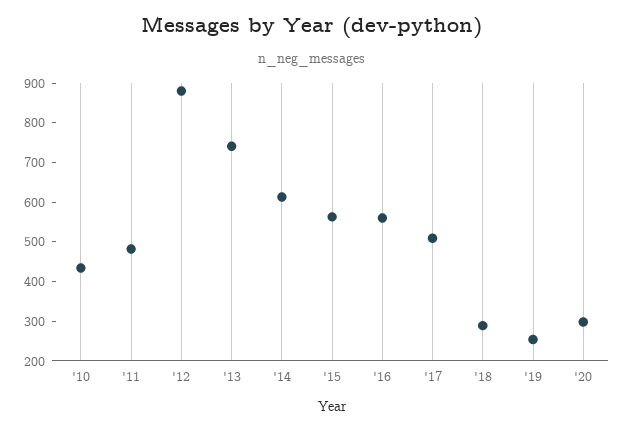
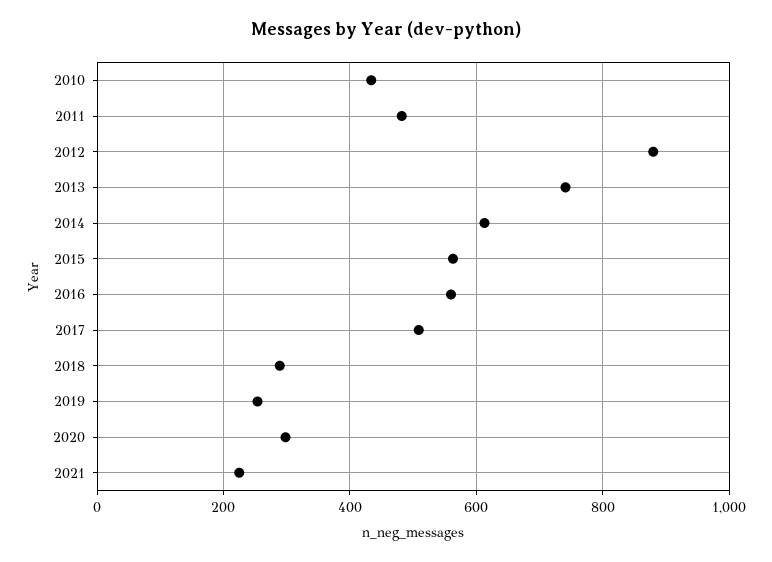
2021: none -> 220

